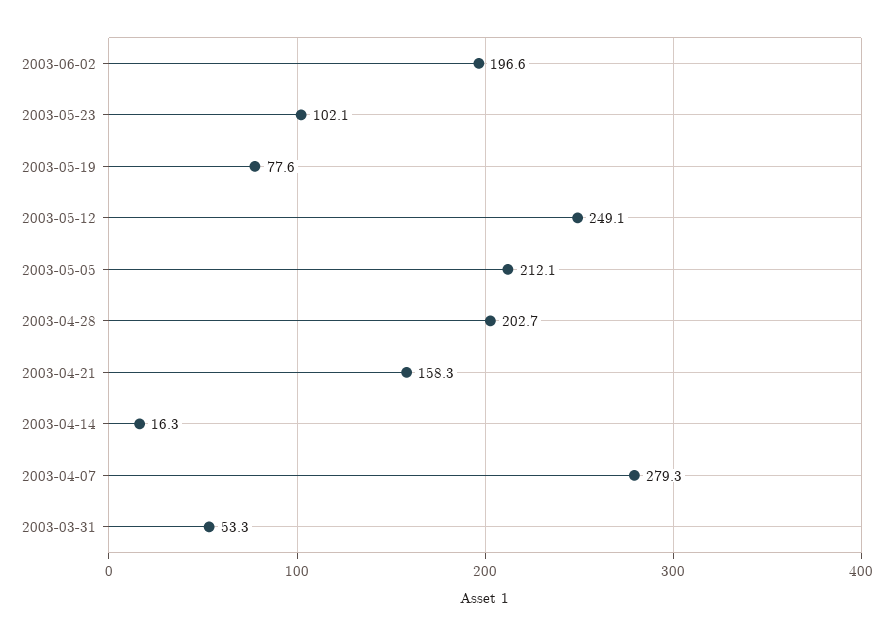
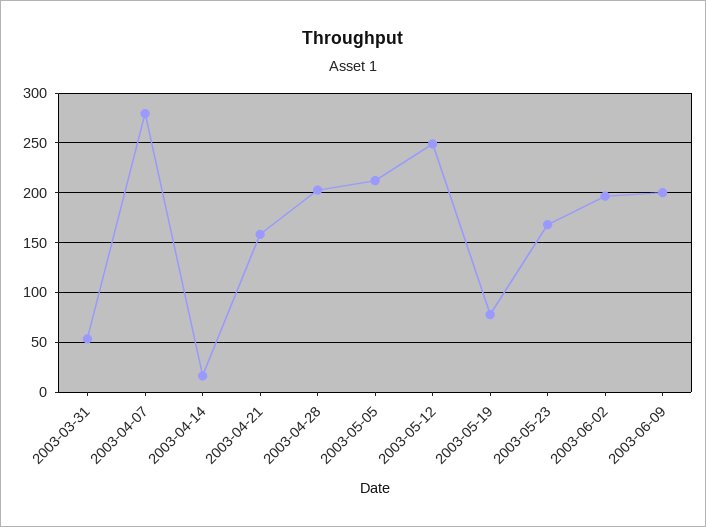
2003-05-23: 102.1 -> 170
2003-06-09: none -> 200

